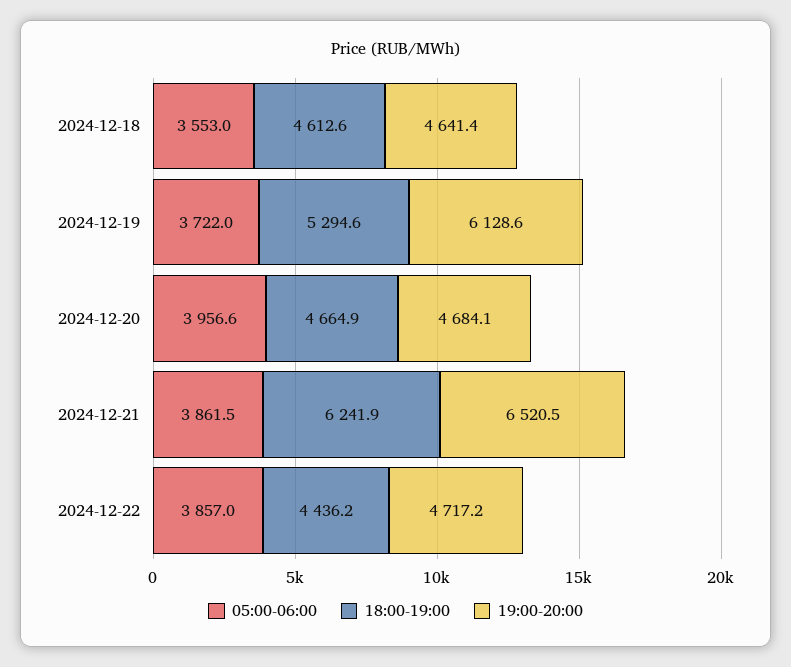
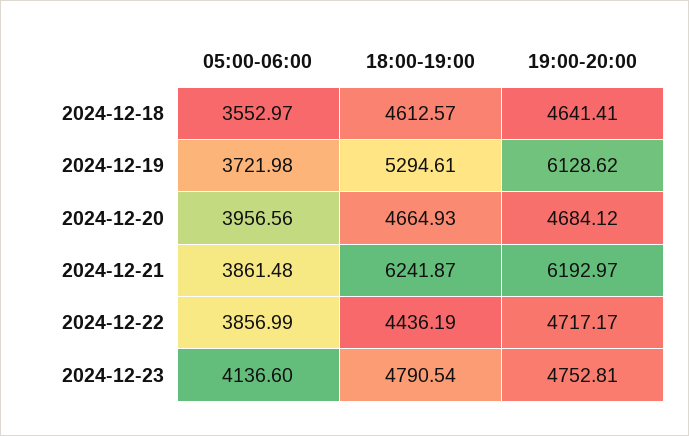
19:00-20:00, 2024-12-21: 6520.5 -> 6192.97
05:00-06:00, 2024-12-23: none -> 4136.6
18:00-19:00, 2024-12-23: none -> 4790.54
19:00-20:00, 2024-12-23: none -> 4752.81

